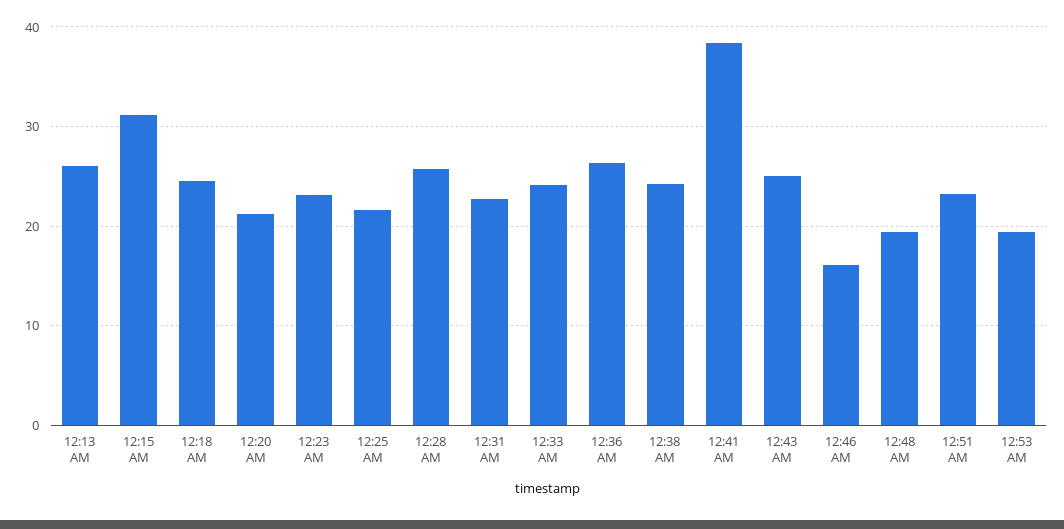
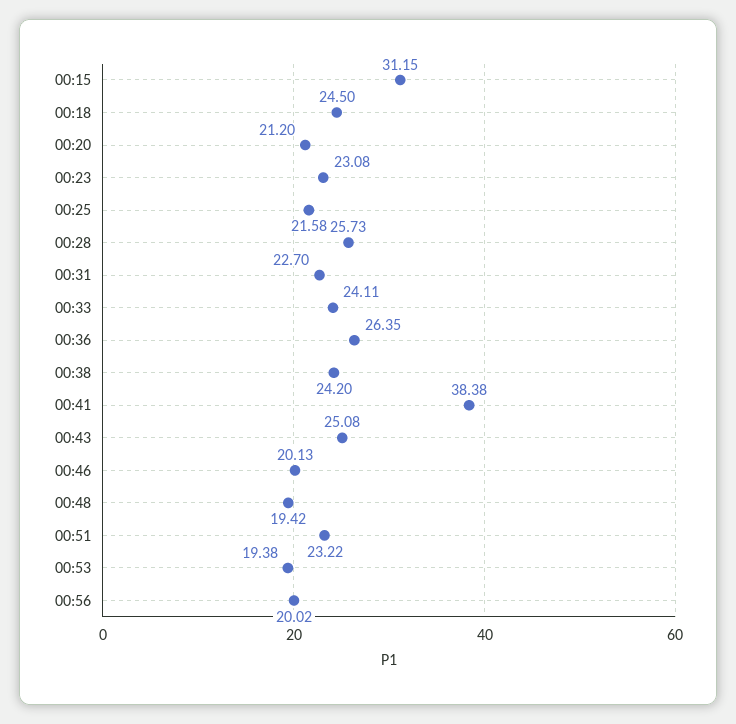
12:13 AM: 26 -> none
12:46 AM: 16 -> 20.13
00:56: none -> 20.02

